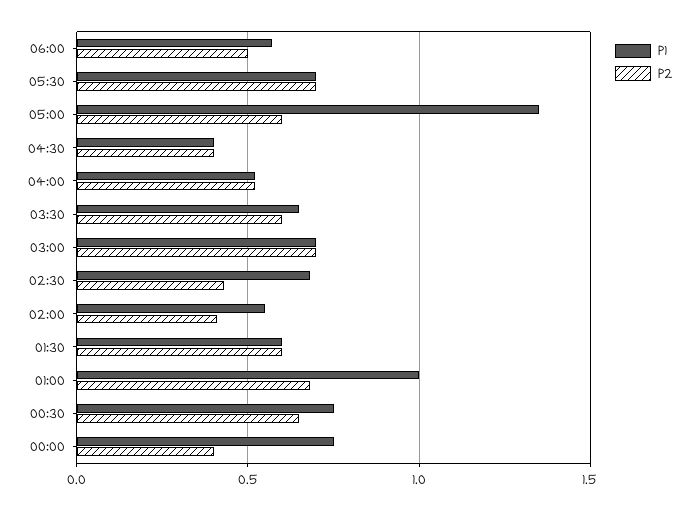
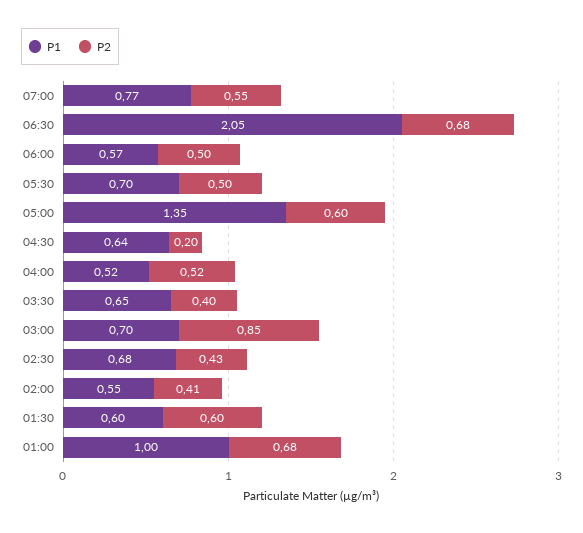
P2, 05:30: 0.7 -> 0.5
P1, 04:30: 0.4 -> 0.64
P2, 04:30: 0.4 -> 0.2
P2, 03:30: 0.6 -> 0.4
P2, 03:00: 0.7 -> 0.85
P1, 00:30: 0.75 -> none
P2, 00:30: 0.65 -> none
P1, 00:00: 0.75 -> none
P2, 00:00: 0.4 -> none
P1, 07:00: none -> 0.77
P2, 07:00: none -> 0.55
P1, 06:30: none -> 2.05
P2, 06:30: none -> 0.68

